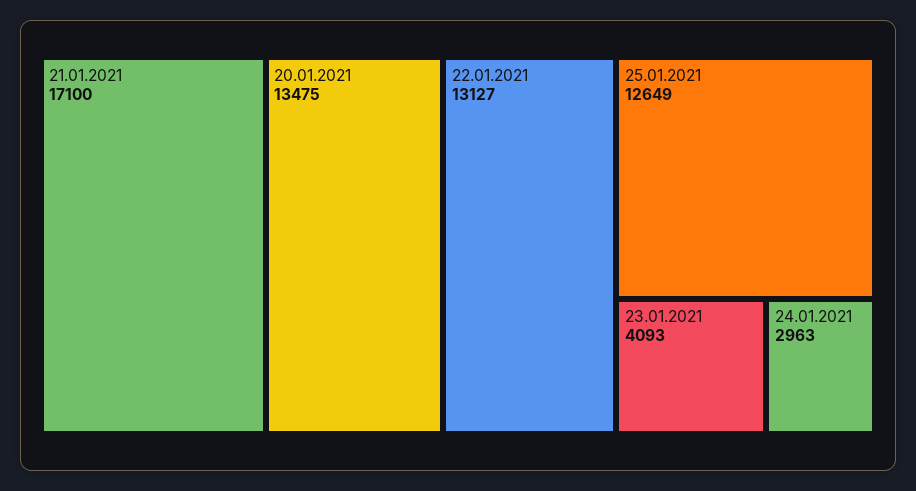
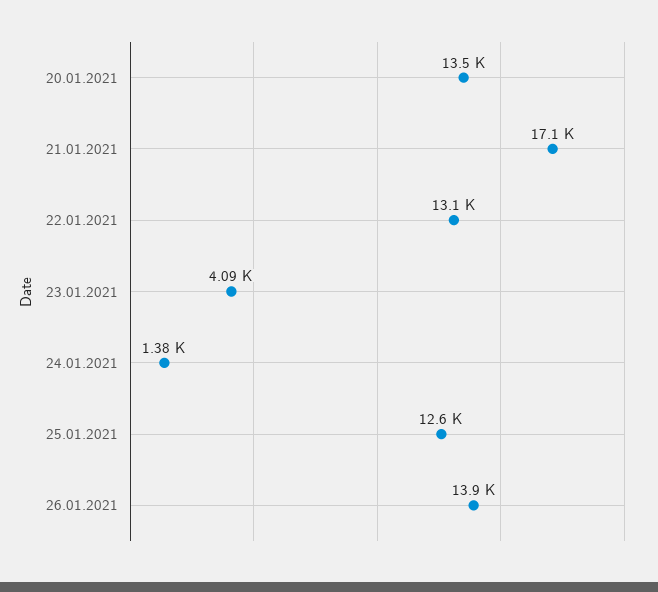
24.01.2021: 2963 -> 1380
26.01.2021: none -> 13900

